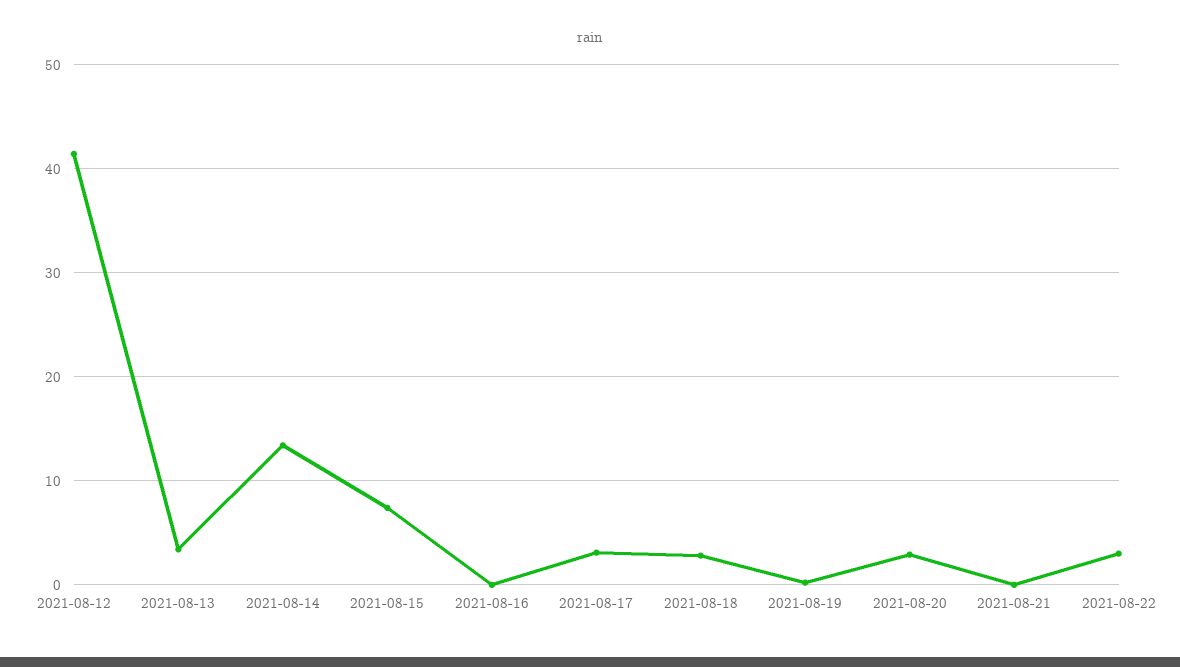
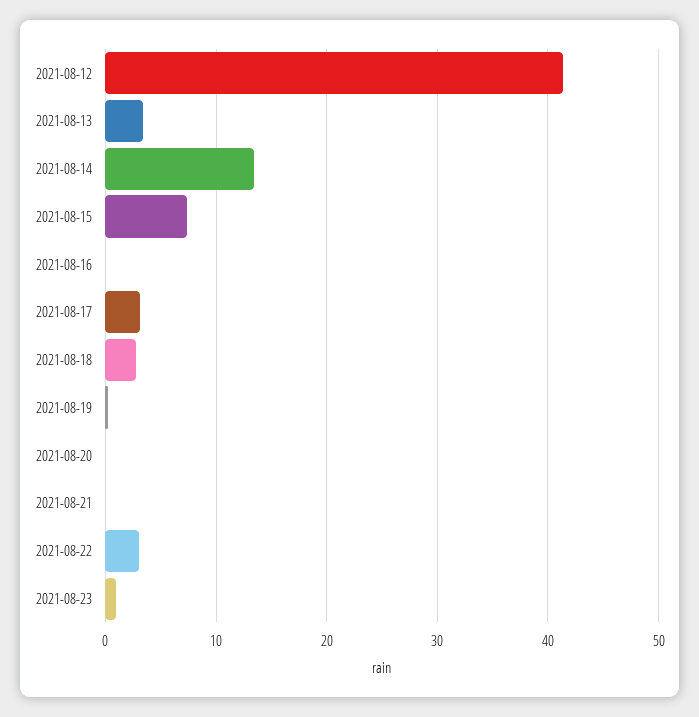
2021-08-20: 3 -> 0
2021-08-23: none -> 1

